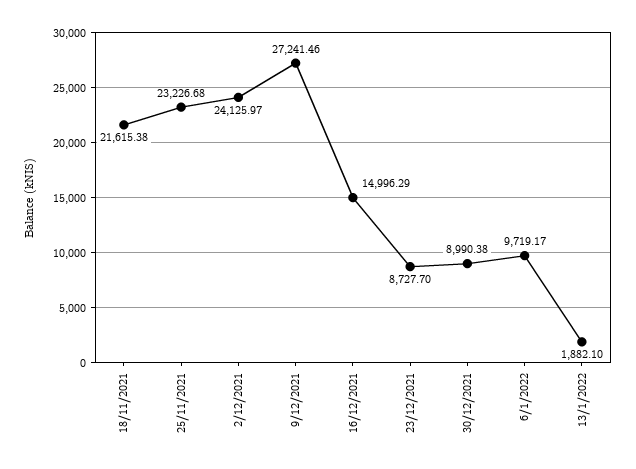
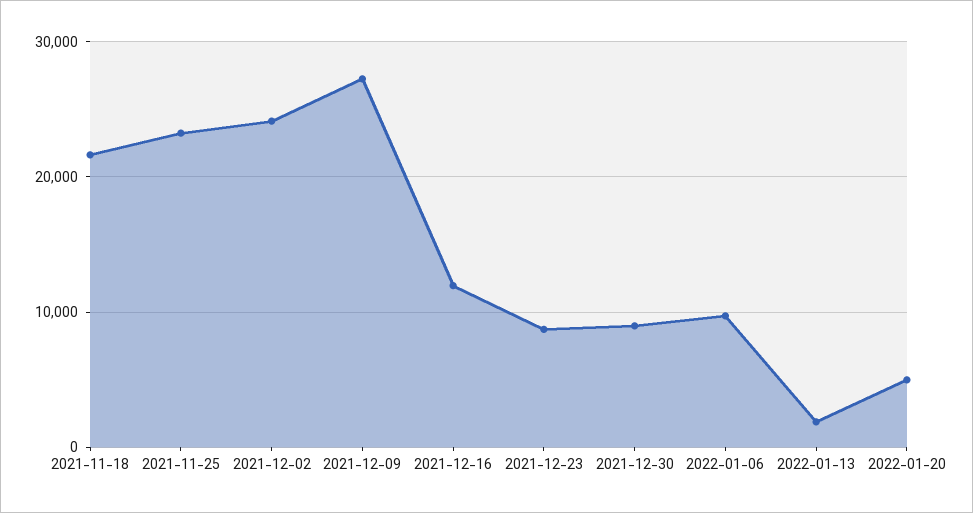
16/12/2021: 14996.29 -> 12000
2022-01-20: none -> 5000

